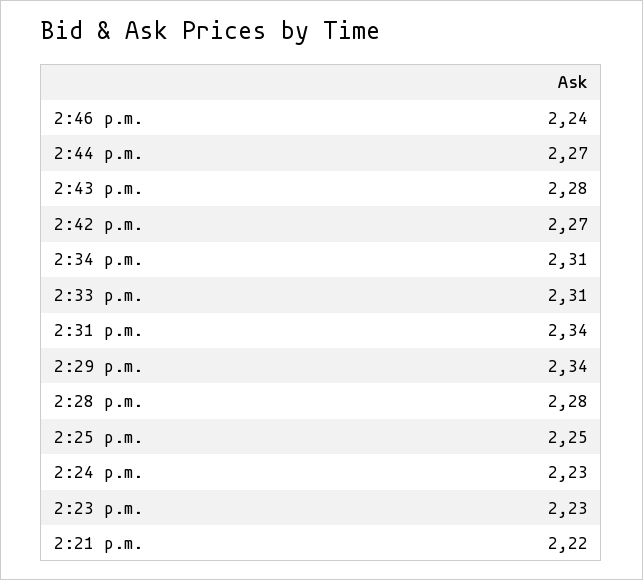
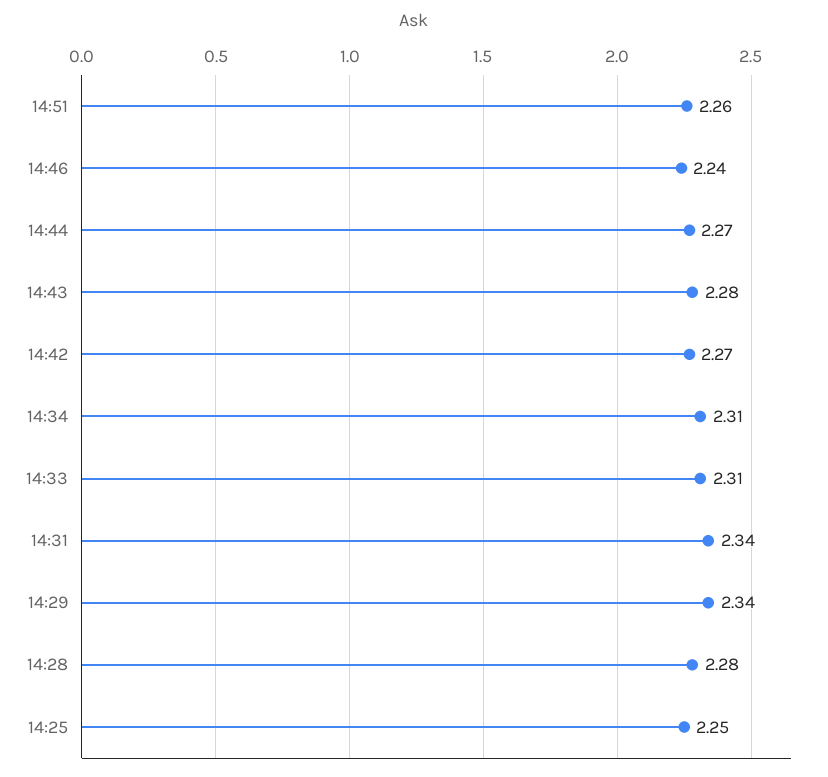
2:24 p.m.: 2.23 -> none
2:23 p.m.: 2.23 -> none
2:21 p.m.: 2.22 -> none
14:51: none -> 2.26

